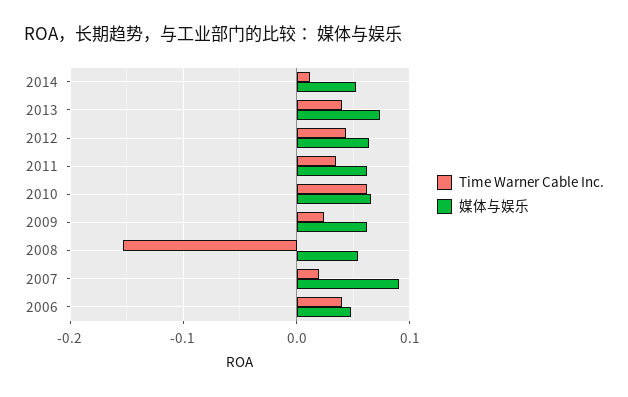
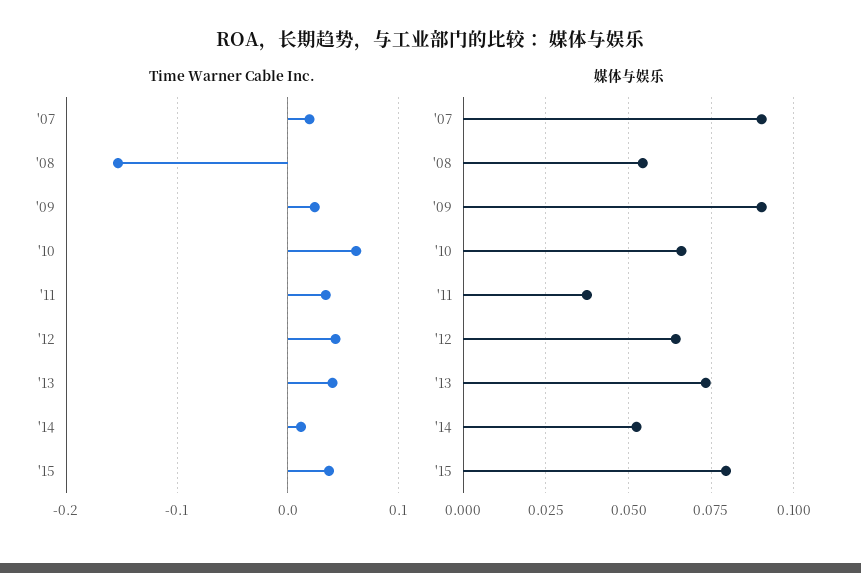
媒体与娱乐, 2011: 0.06 -> 0.0375
媒体与娱乐, 2009: 0.06 -> 0.09
Time Warner Cable Inc., 2006: 0.04 -> none
媒体与娱乐, 2006: 0.05 -> none
Time Warner Cable Inc., '15: none -> 0.04
媒体与娱乐, '15: none -> 0.08

